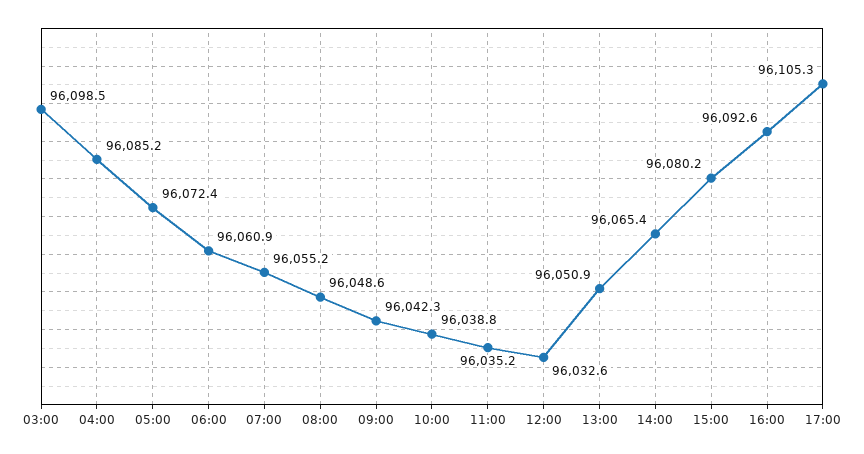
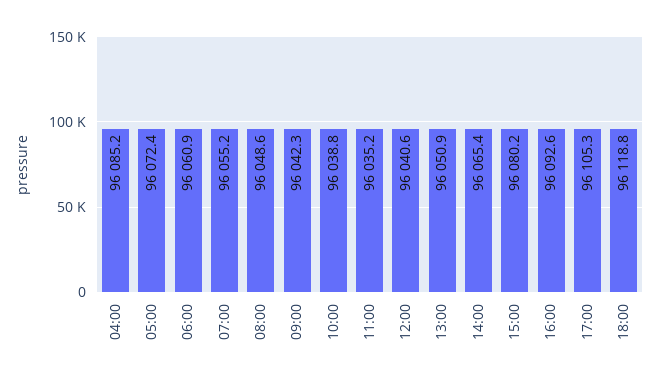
03:00: 96098.5 -> none
12:00: 96032.6 -> 96040.6
18:00: none -> 96118.8

